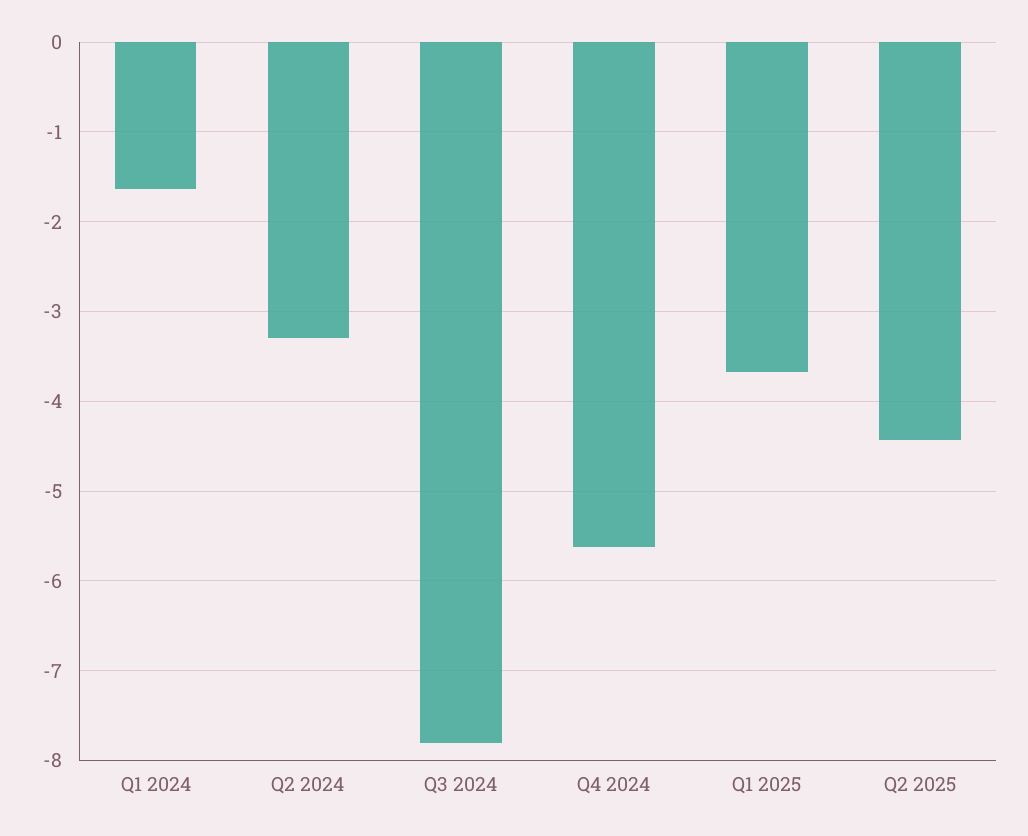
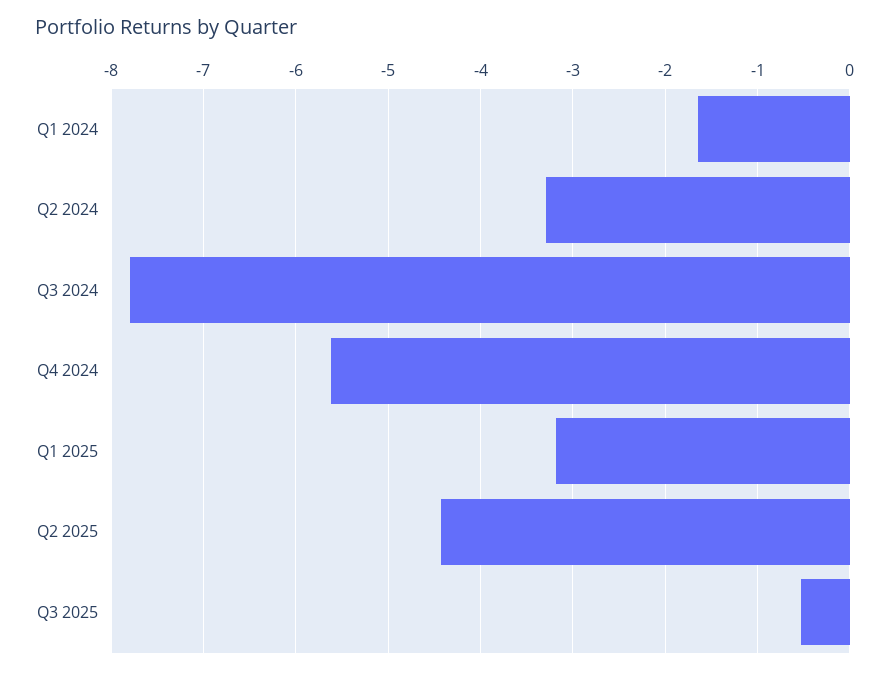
Q1 2025: -3.7 -> -3.2
Q3 2025: none -> -0.5

